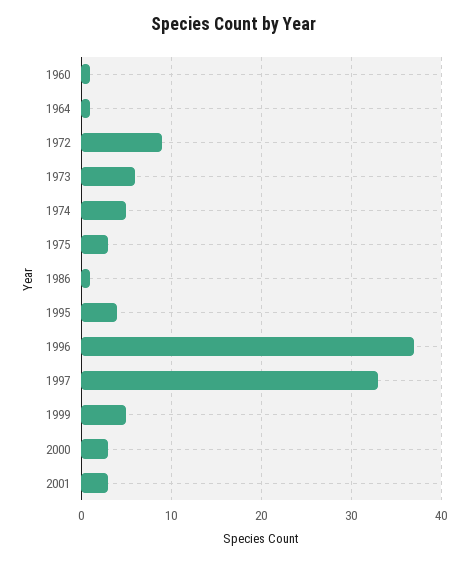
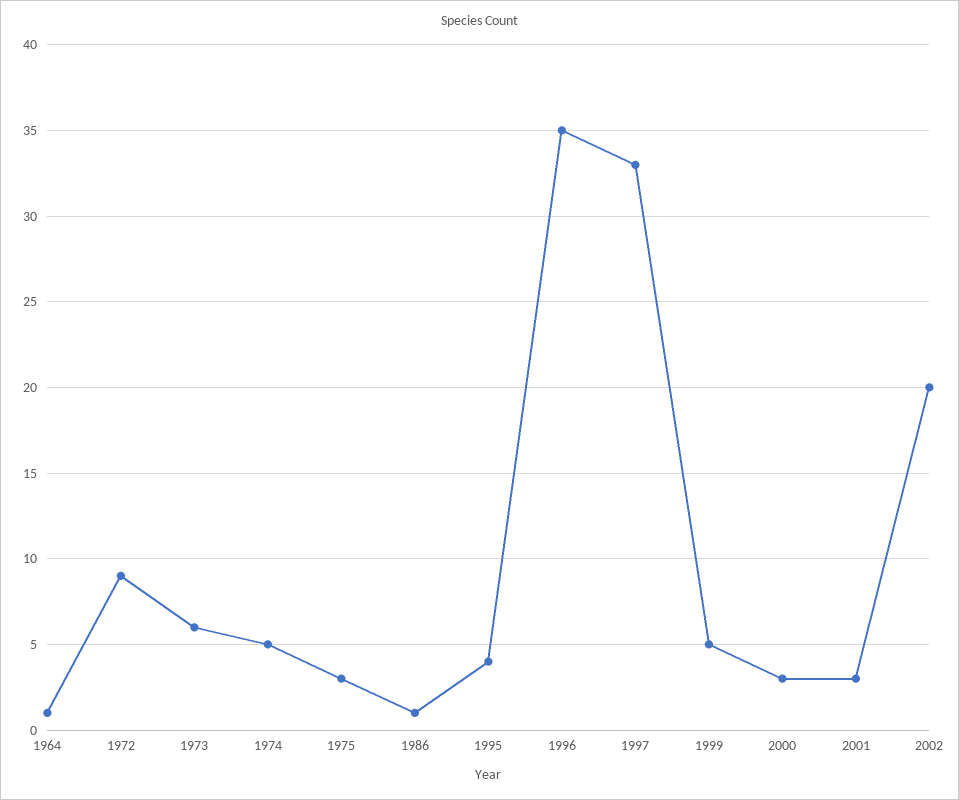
1960: 1 -> none
1996: 37 -> 35
2002: none -> 20

